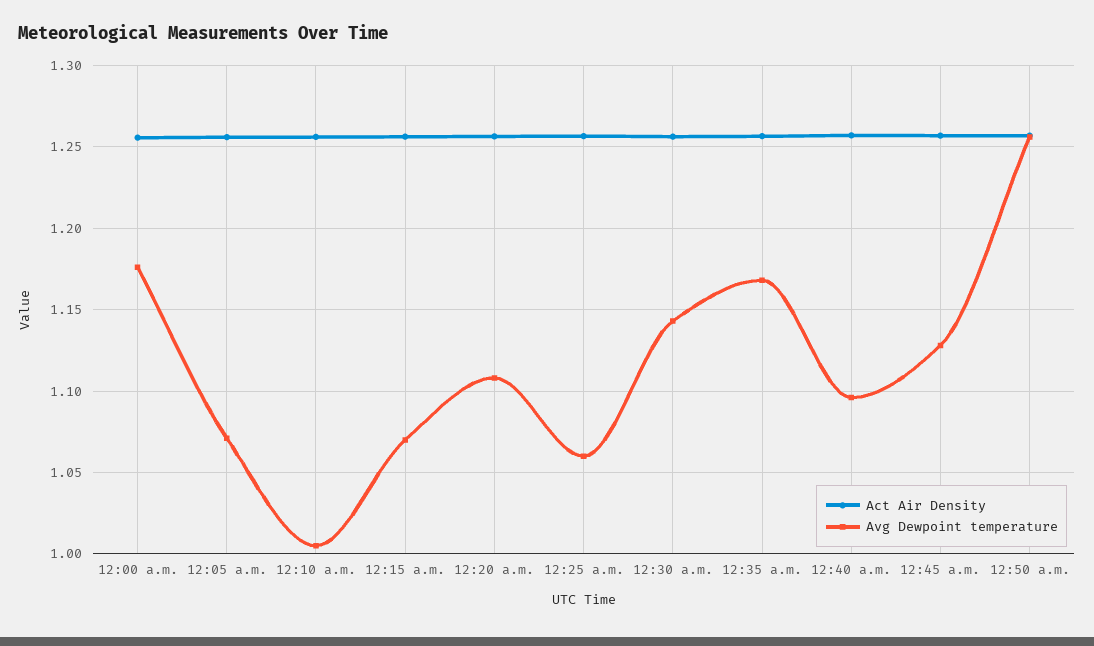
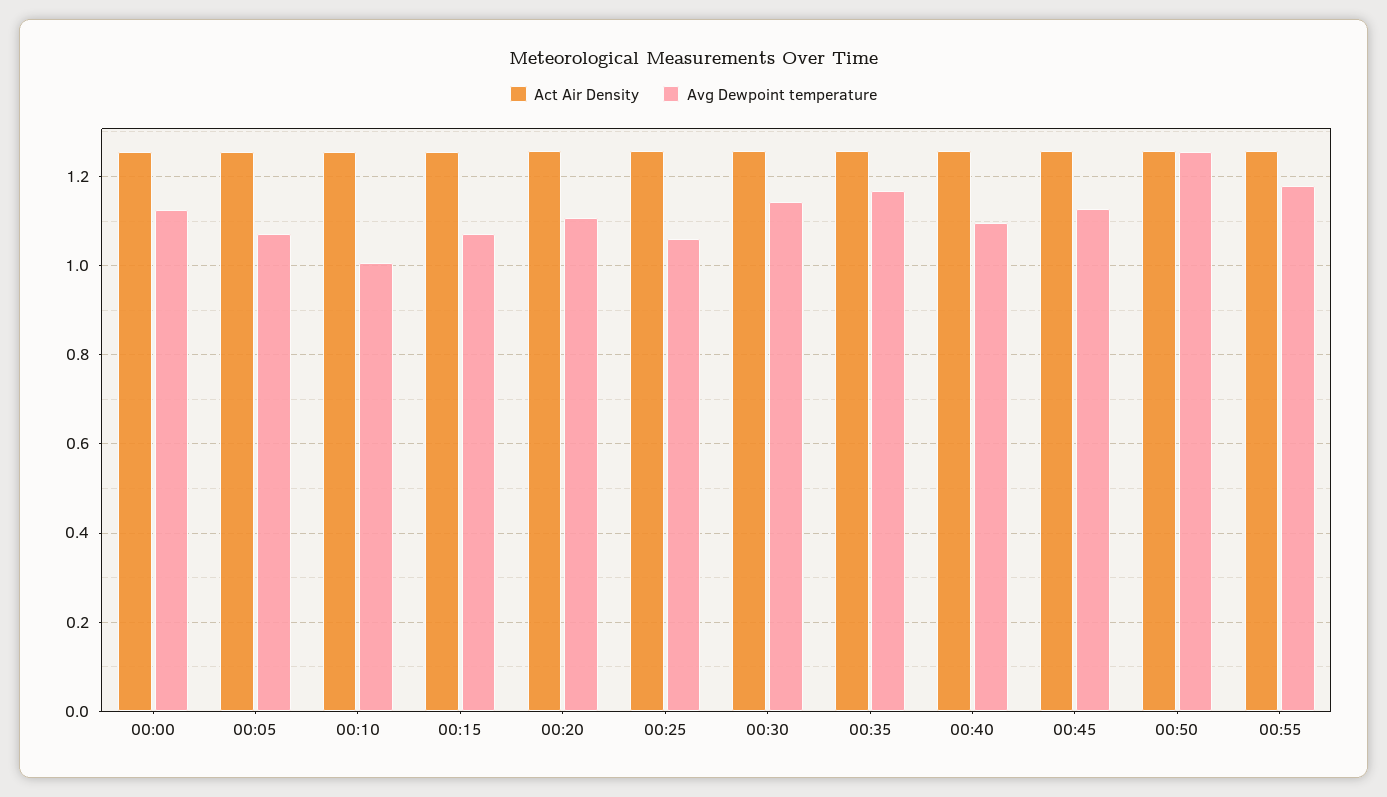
Avg Dewpoint temperature, 12:00 a.m.: 1.175 -> 1.12
Act Air Density, 00:55: none -> 1.26
Avg Dewpoint temperature, 00:55: none -> 1.18

